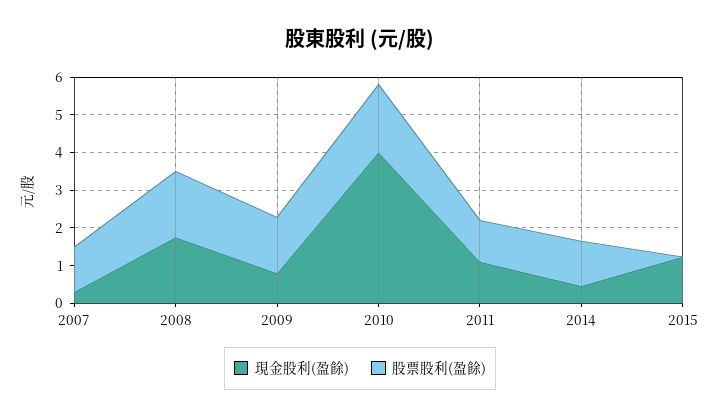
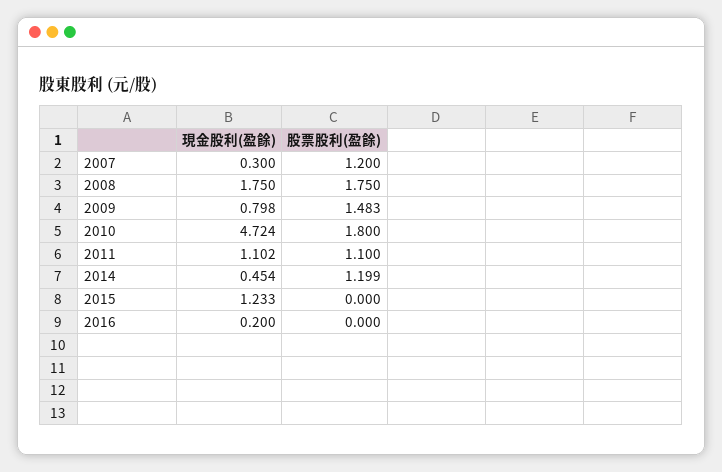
現金股利(盈餘), 2010: 4 -> 4.724
現金股利(盈餘), 2016: none -> 0.2
股票股利(盈餘), 2016: none -> 0

